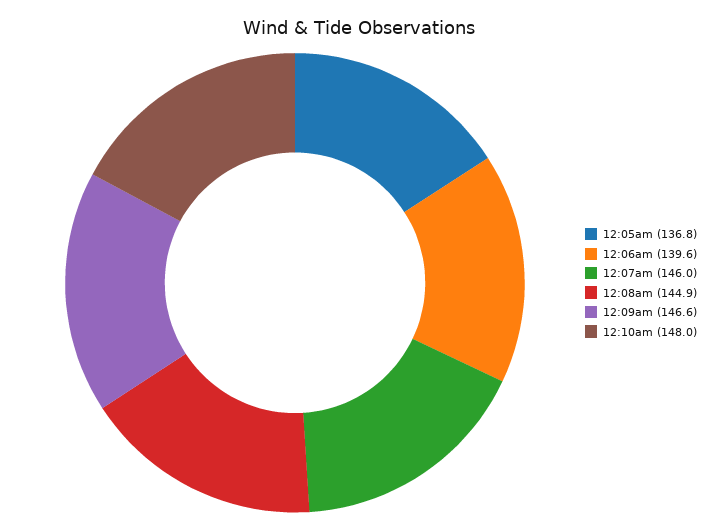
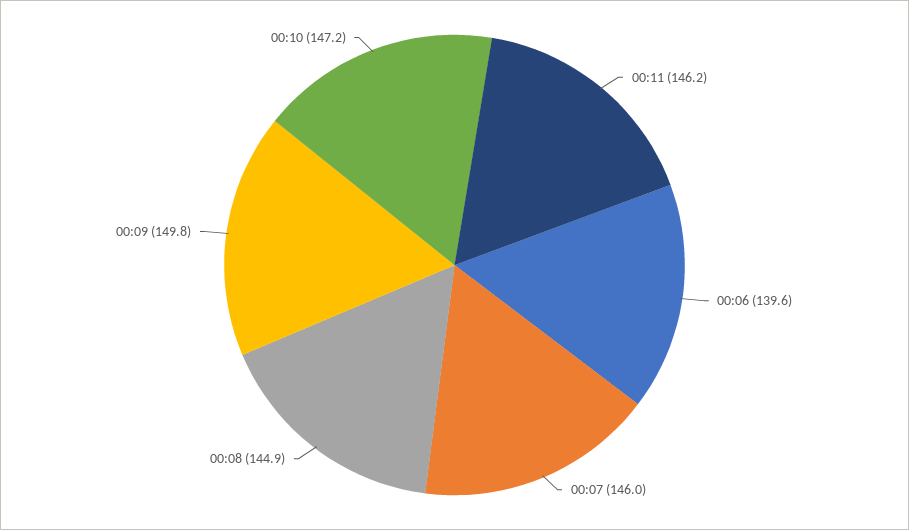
12:05am: 136.8 -> none
12:09am: 146.6 -> 149.8
12:10am: 148 -> 147.2
00:11: none -> 146.2

